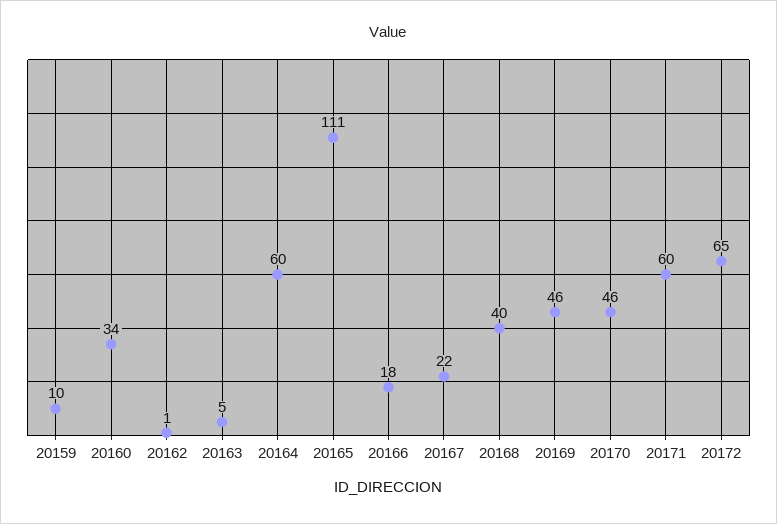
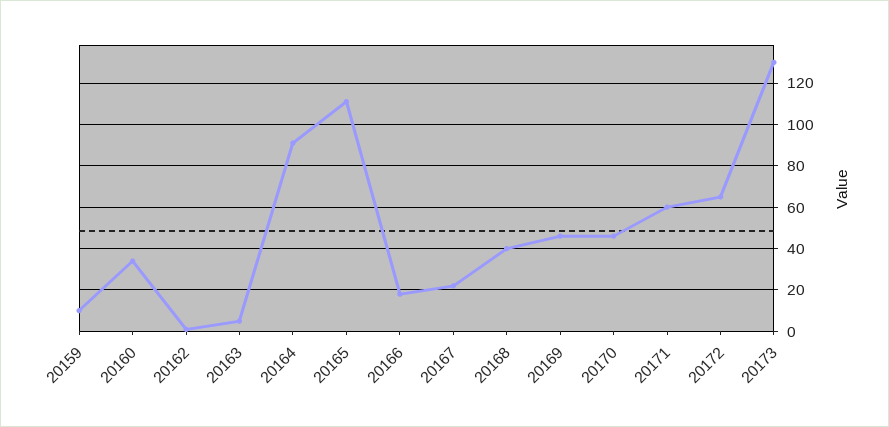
20164: 60 -> 90
20173: none -> 130

